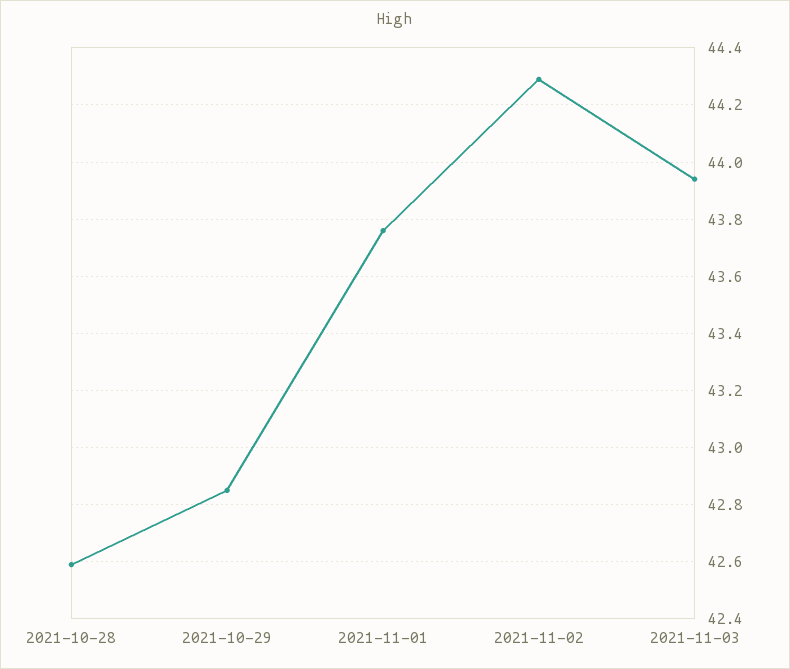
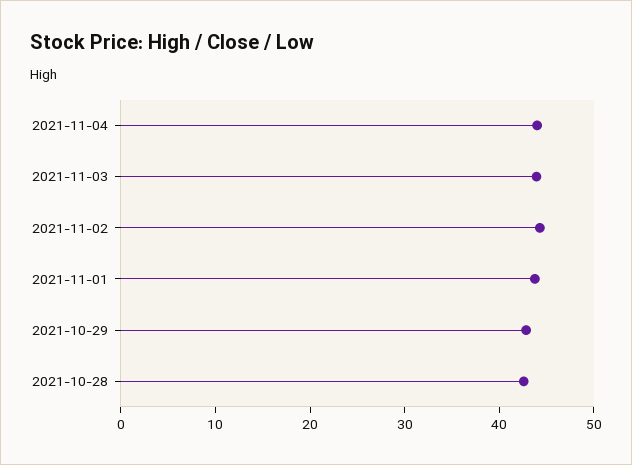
2021-11-04: none -> 44

